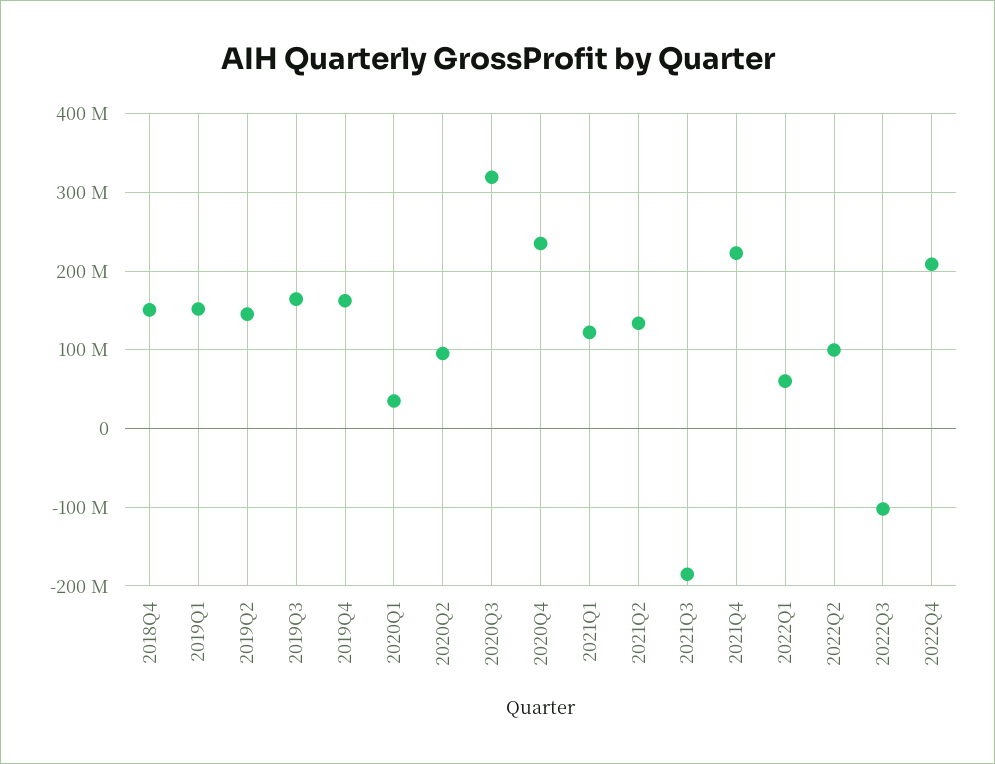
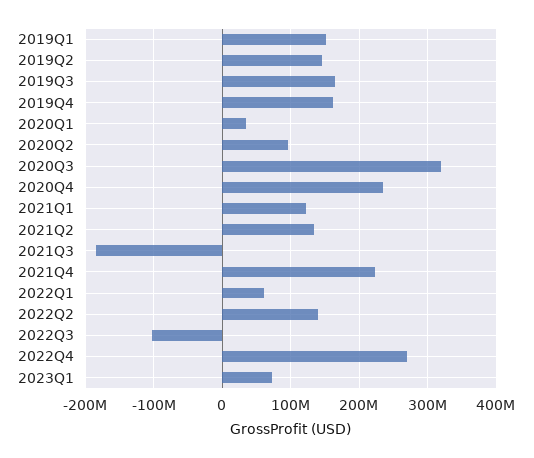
2018Q4: 150000000 -> none
2022Q2: 100000000 -> 140000000
2022Q4: 210000000 -> 270000000
2023Q1: none -> 70000000

